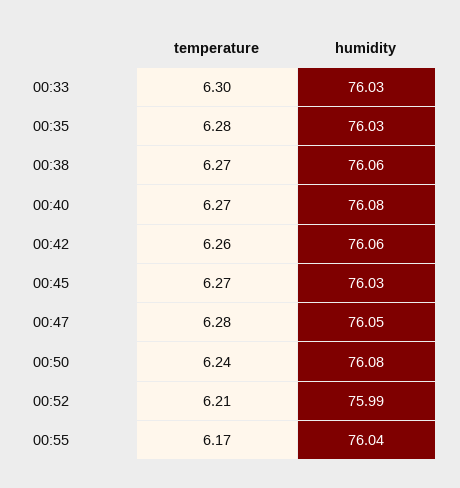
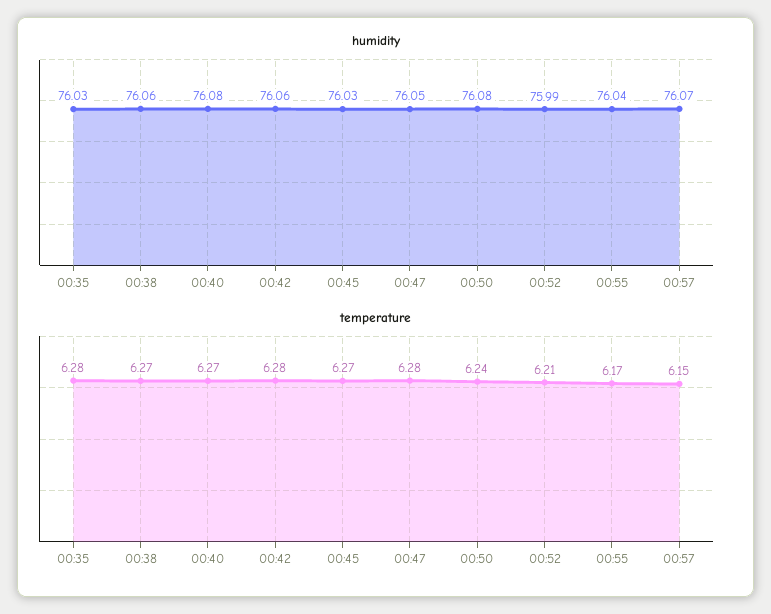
temperature, 00:33: 6.3 -> none
humidity, 00:33: 76.03 -> none
temperature, 00:42: 6.26 -> 6.28
humidity, 00:57: none -> 76.07
temperature, 00:57: none -> 6.15

